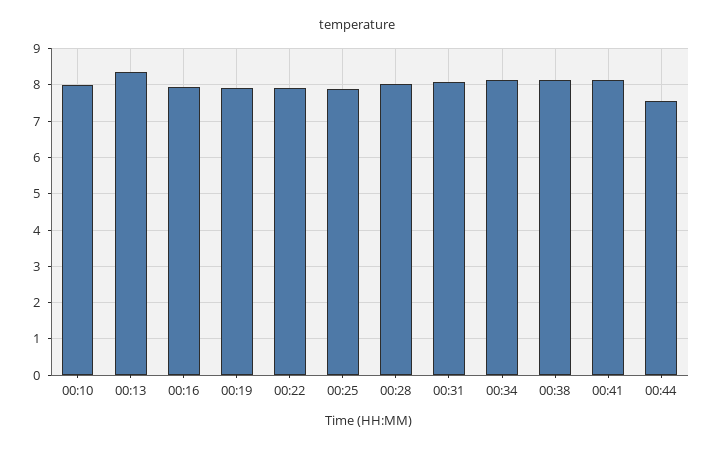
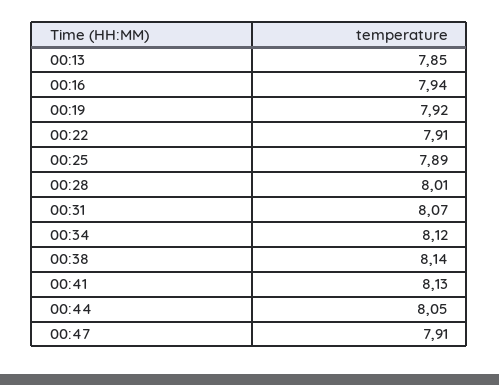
00:10: 8 -> none
00:13: 8.4 -> 7.85
00:44: 7.6 -> 8.05
00:47: none -> 7.91

